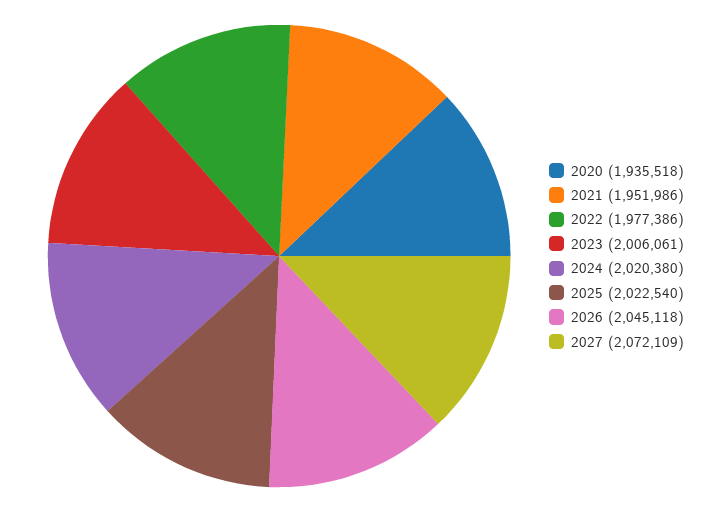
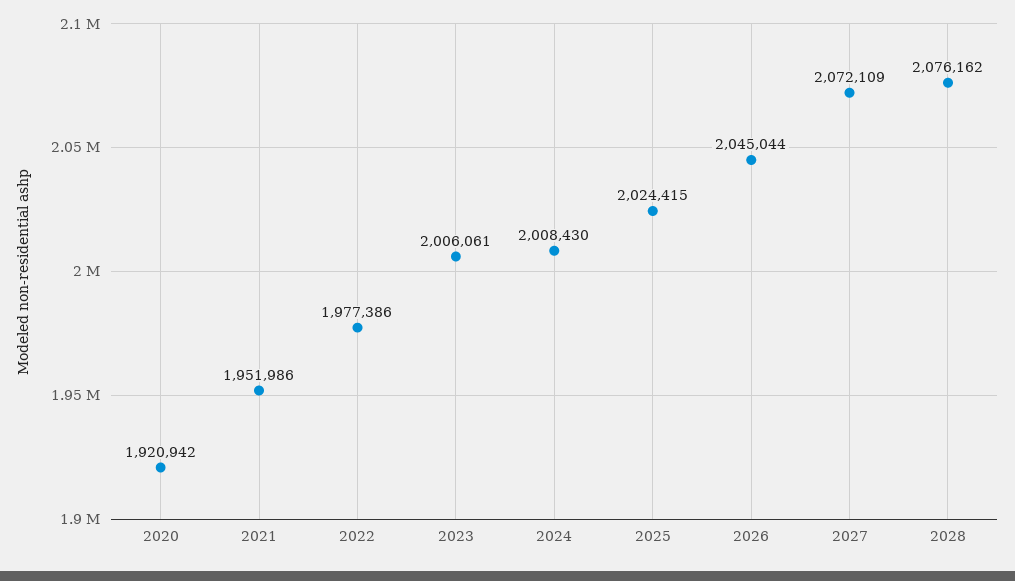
2020: 1935518 -> 1920942
2024: 2020380 -> 2008430
2025: 2022540 -> 2024415
2026: 2045118 -> 2045044
2028: none -> 2076162

